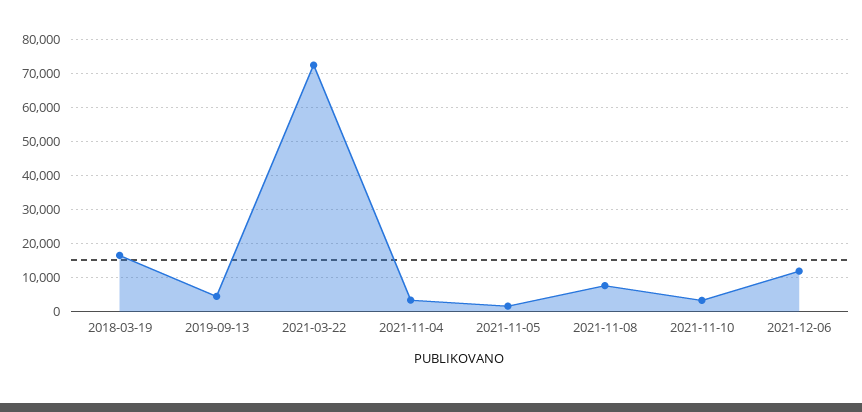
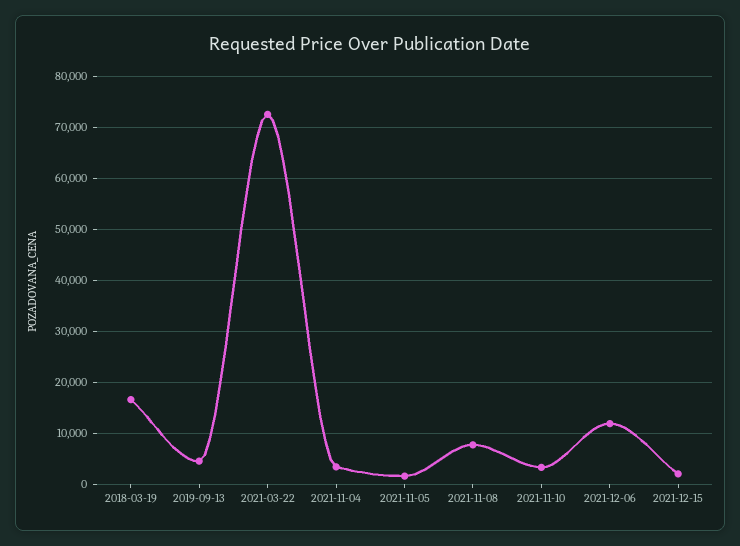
2021-12-15: none -> 2000

